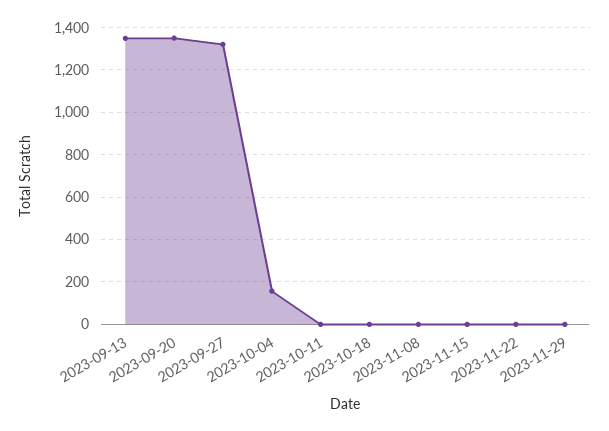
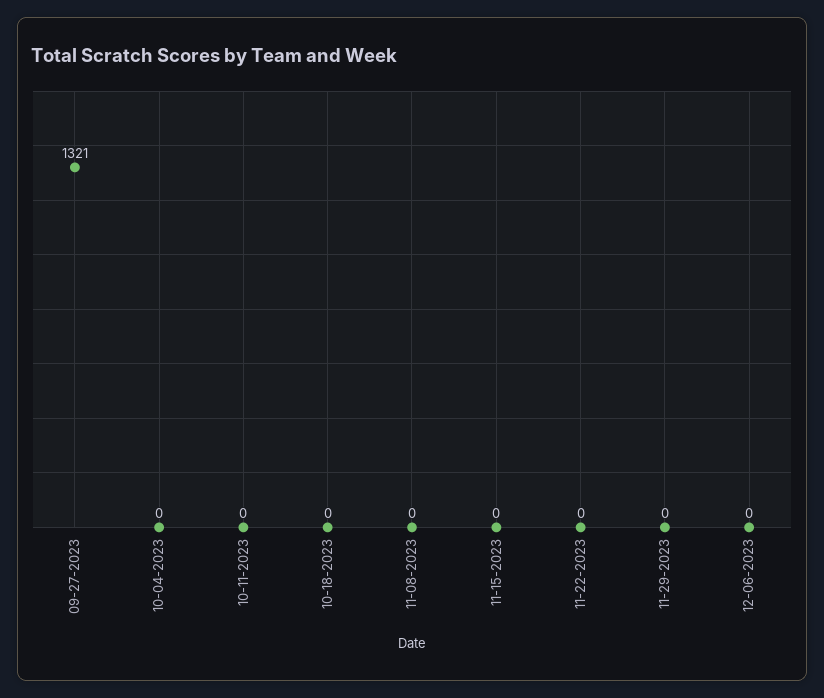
2023-09-13: 1350 -> none
2023-09-20: 1350 -> none
2023-10-04: 150 -> 0
12-06-2023: none -> 0

